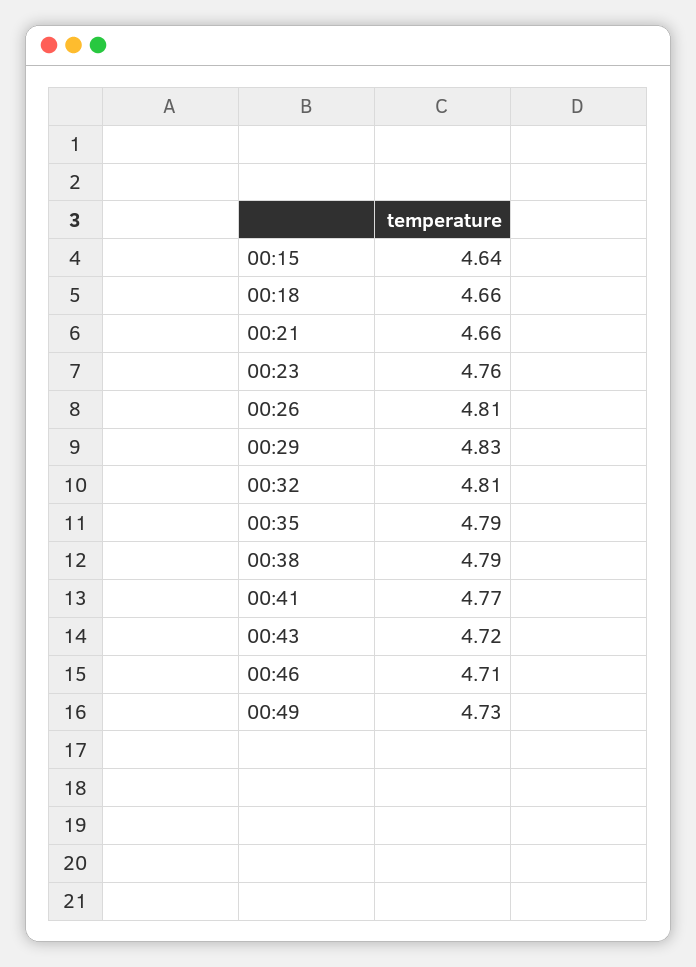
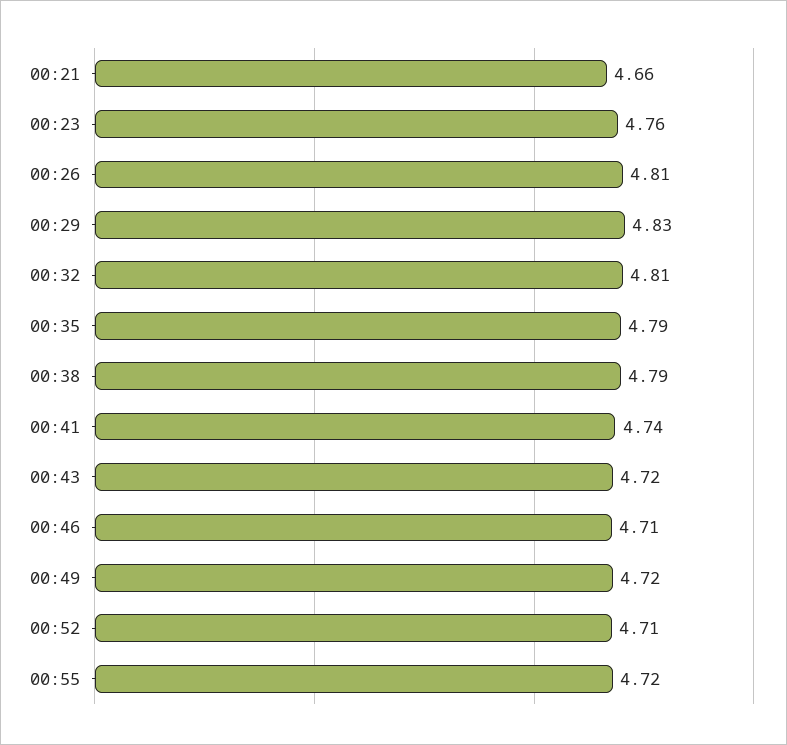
00:15: 4.64 -> none
00:18: 4.66 -> none
00:41: 4.77 -> 4.74
00:49: 4.73 -> 4.72
00:52: none -> 4.71
00:55: none -> 4.72

